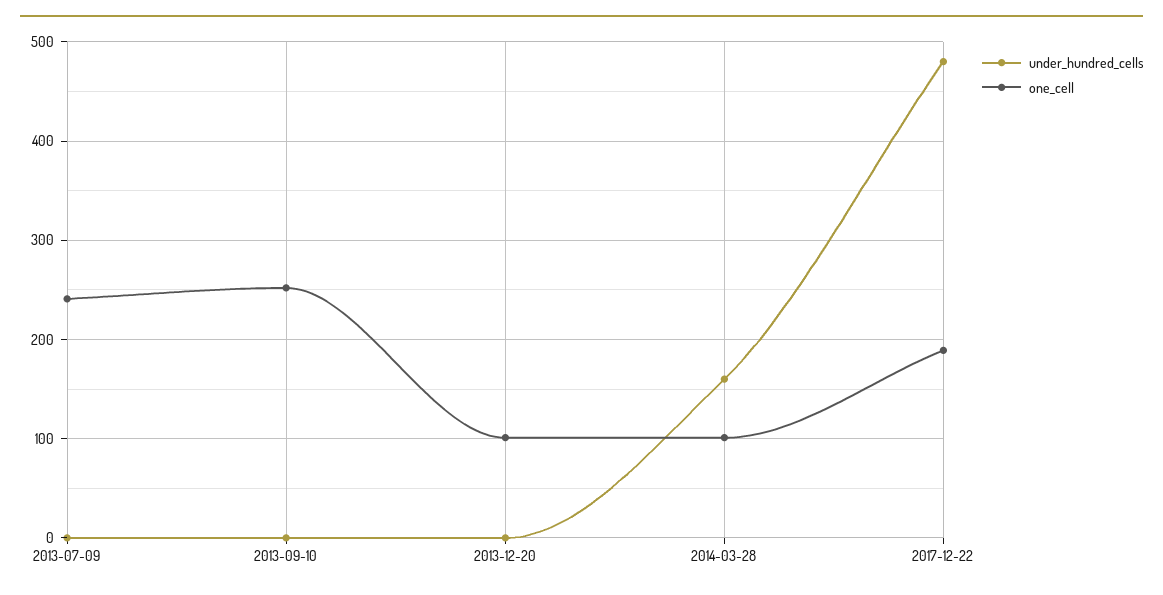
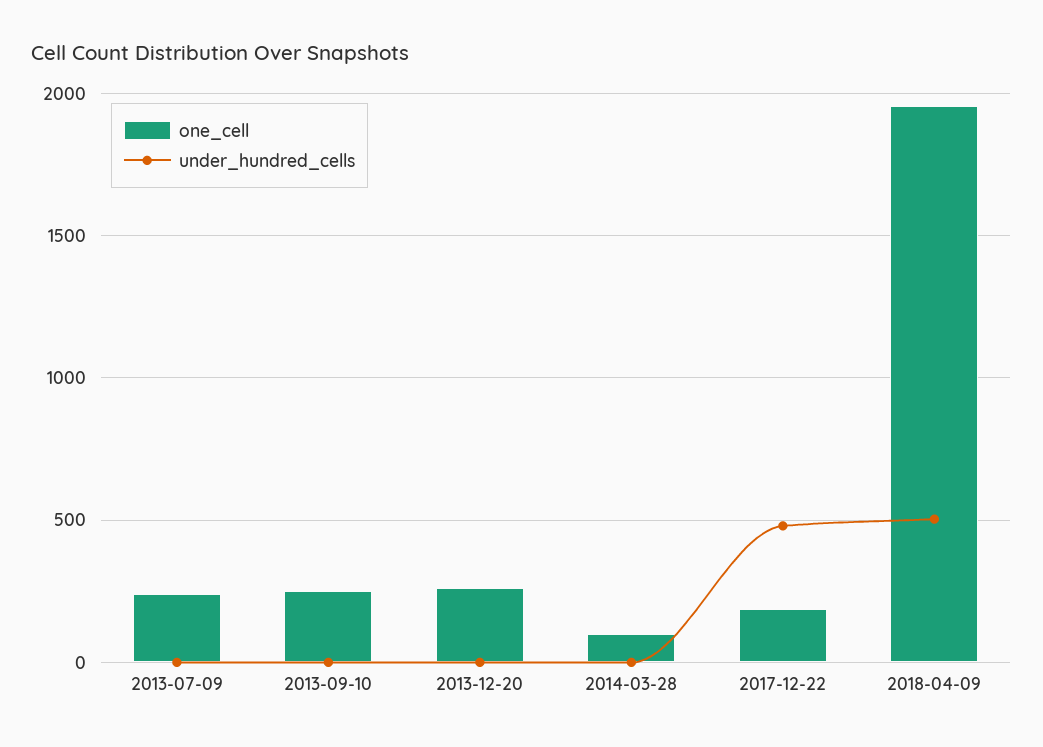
one_cell, 2013-12-20: 100 -> 250
under_hundred_cells, 2014-03-28: 160 -> 0
one_cell, 2018-04-09: none -> 1950
under_hundred_cells, 2018-04-09: none -> 500

